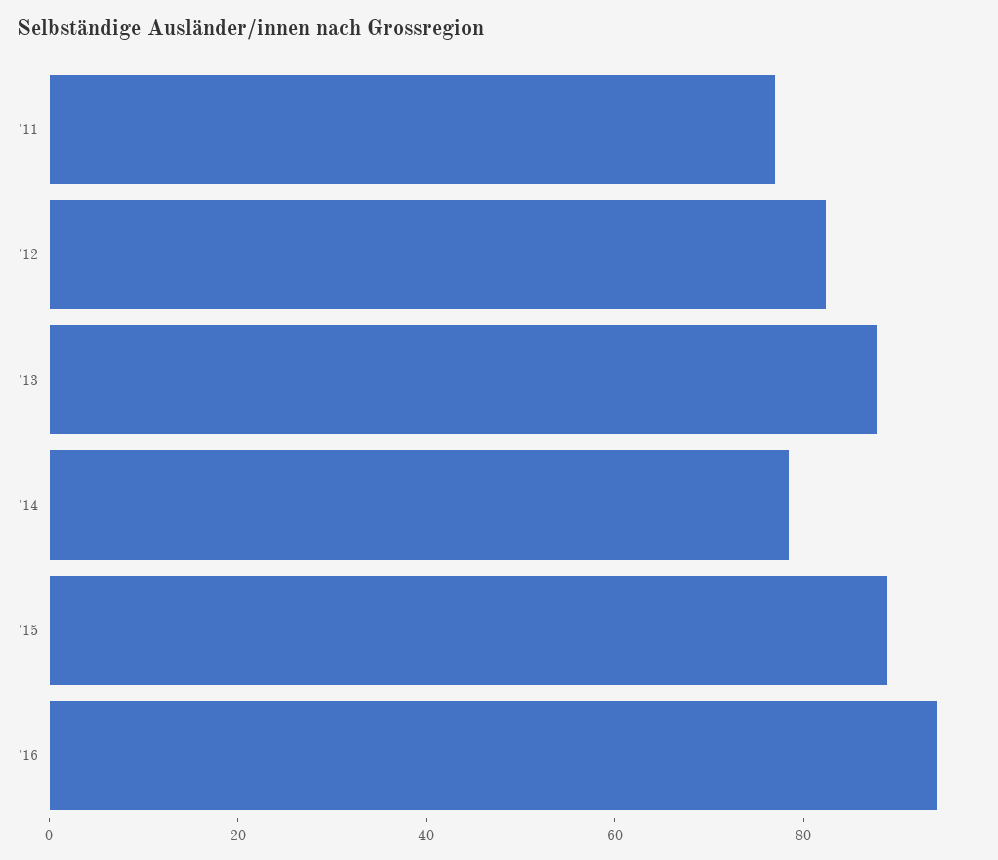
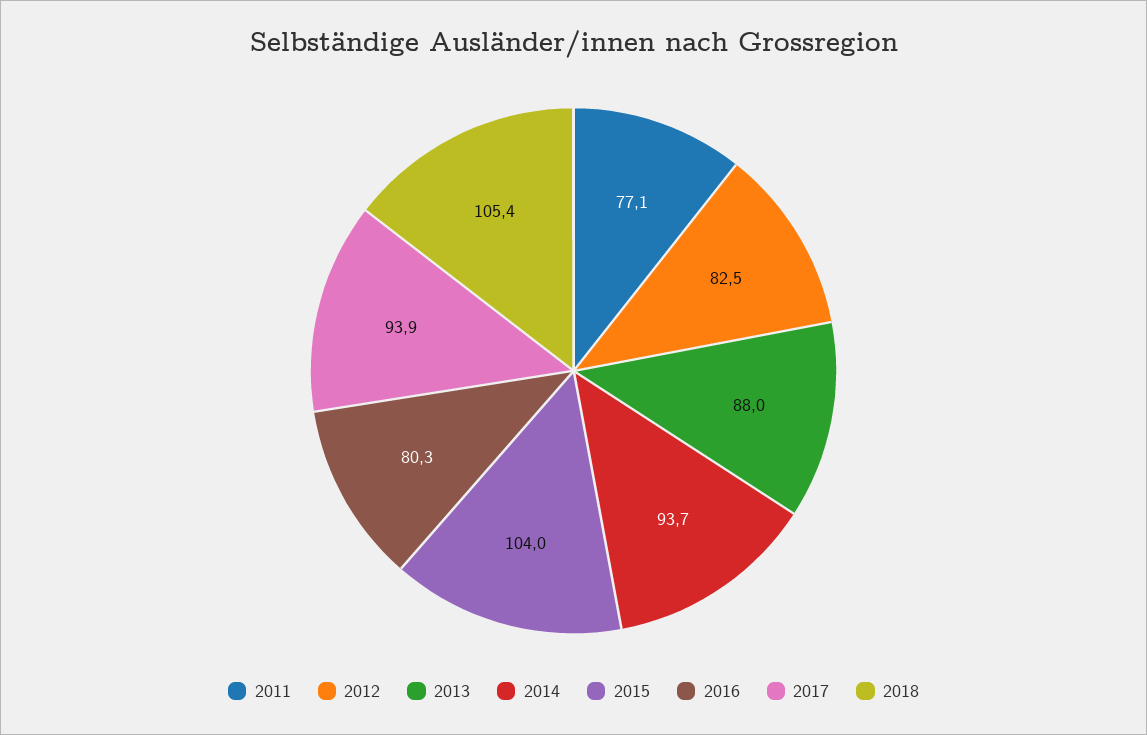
'14: 80 -> 93.7
'15: 90 -> 104
'16: 95 -> 80.3
2017: none -> 93.9
2018: none -> 105.4

